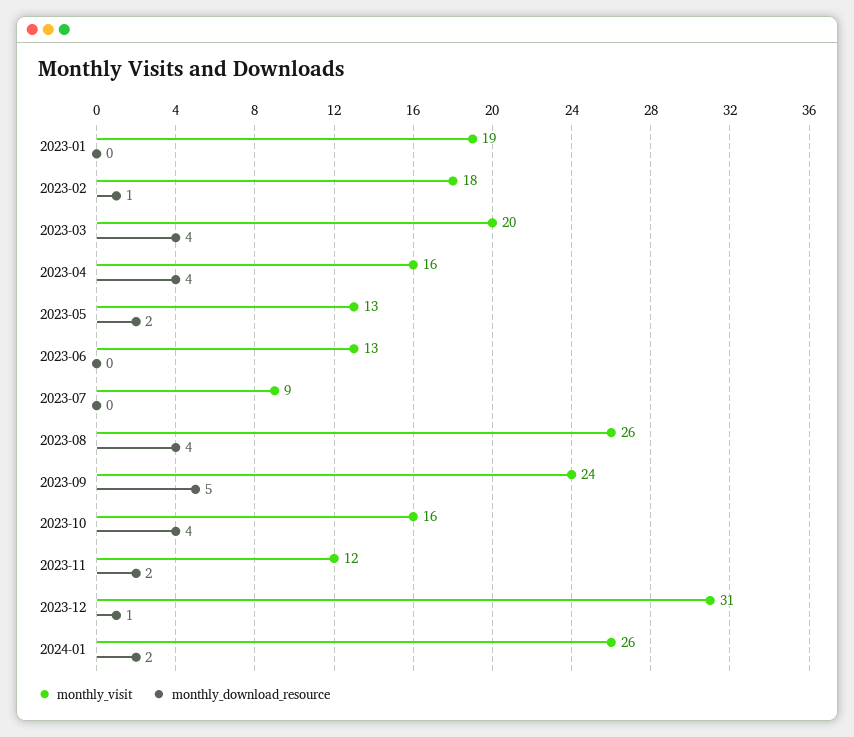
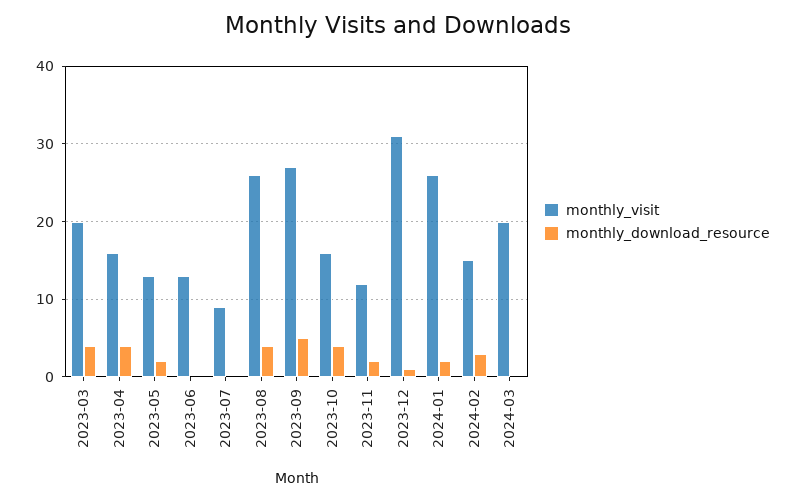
monthly_visit, 2023-01: 19 -> none
monthly_download_resource, 2023-01: 0 -> none
monthly_visit, 2023-02: 18 -> none
monthly_download_resource, 2023-02: 1 -> none
monthly_visit, 2023-09: 24 -> 27
monthly_visit, 2024-02: none -> 15
monthly_download_resource, 2024-02: none -> 3
monthly_visit, 2024-03: none -> 20
monthly_download_resource, 2024-03: none -> 0

